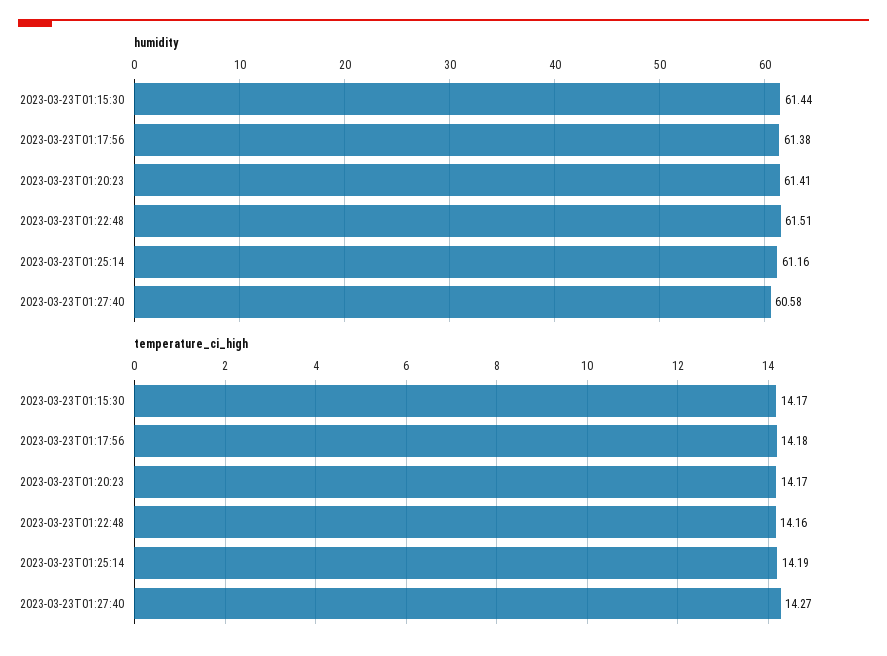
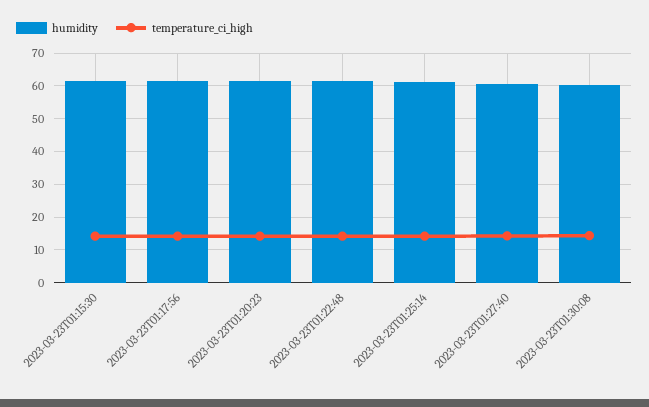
humidity, 2023-03-23T01:30:08: none -> 60
temperature_ci_high, 2023-03-23T01:30:08: none -> 14

